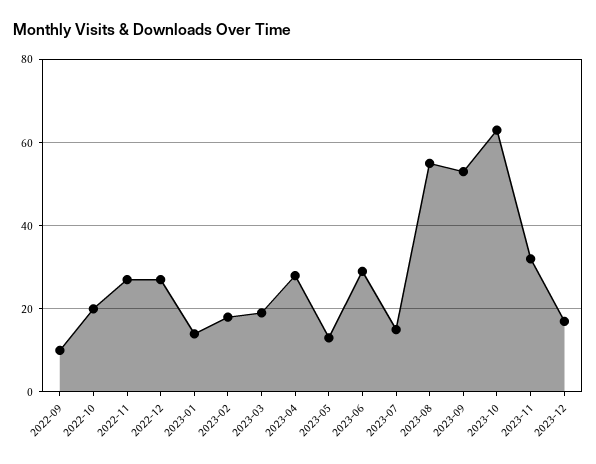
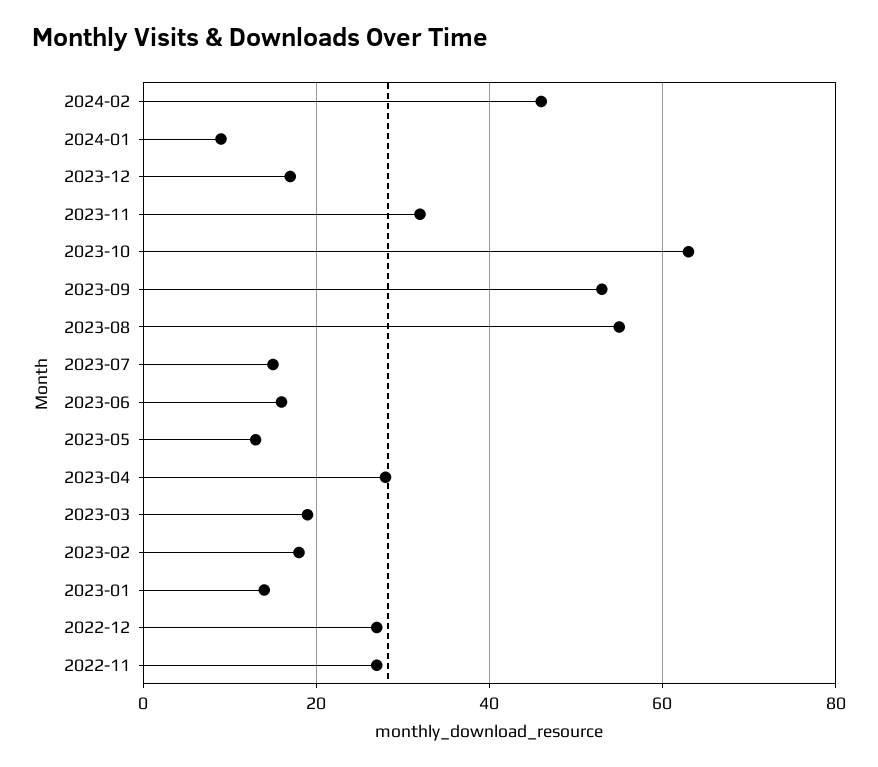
2022-09: 10 -> none
2022-10: 20 -> none
2023-06: 30 -> 15
2024-02: none -> 45
2024-01: none -> 10

